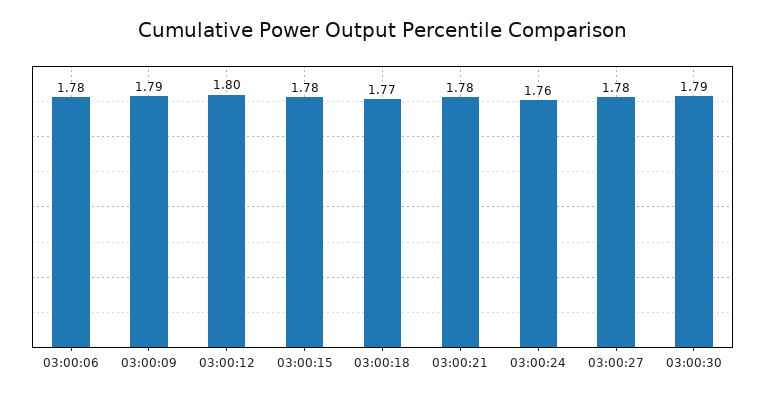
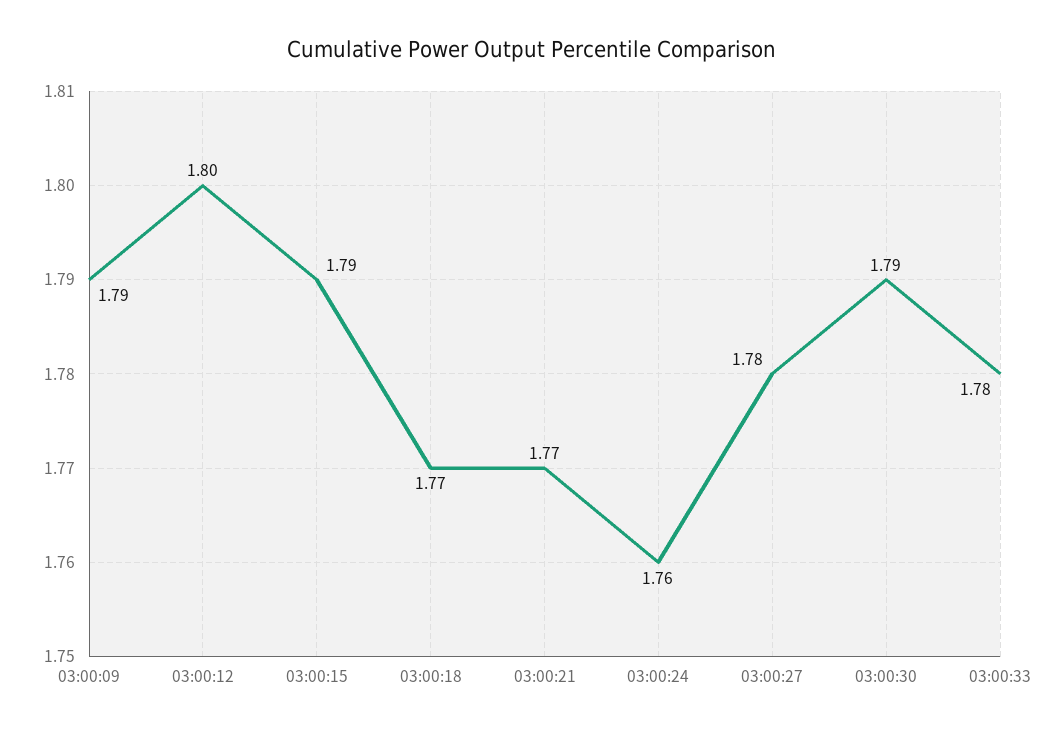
03:00:06: 1.78 -> none
03:00:15: 1.78 -> 1.79
03:00:21: 1.78 -> 1.77
03:00:33: none -> 1.78

